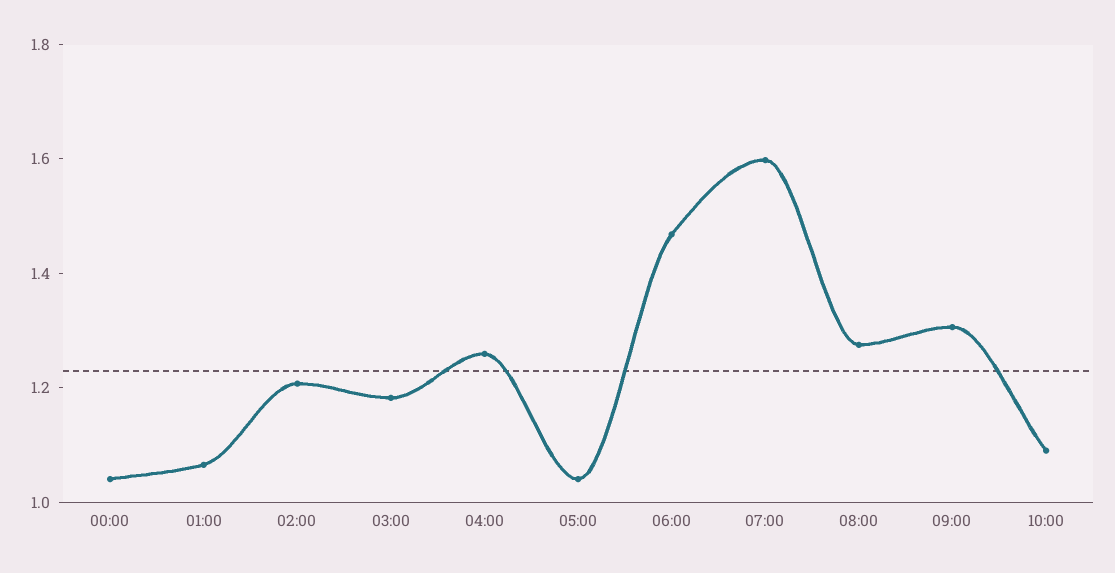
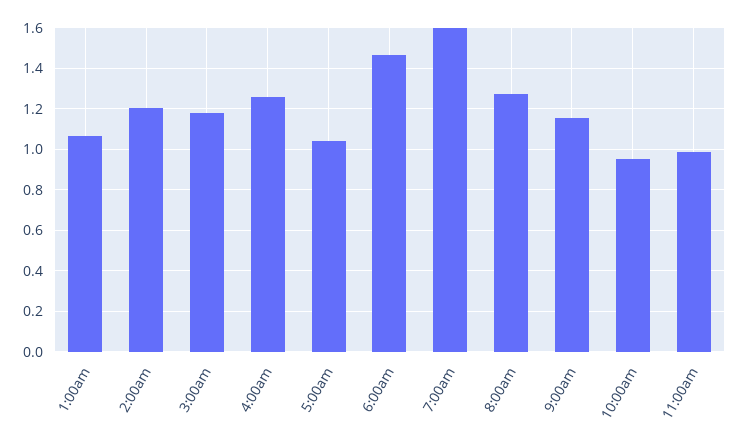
00:00: 1.05 -> none
09:00: 1.3 -> 1.15
10:00: 1.1 -> 0.95
11:00am: none -> 1

